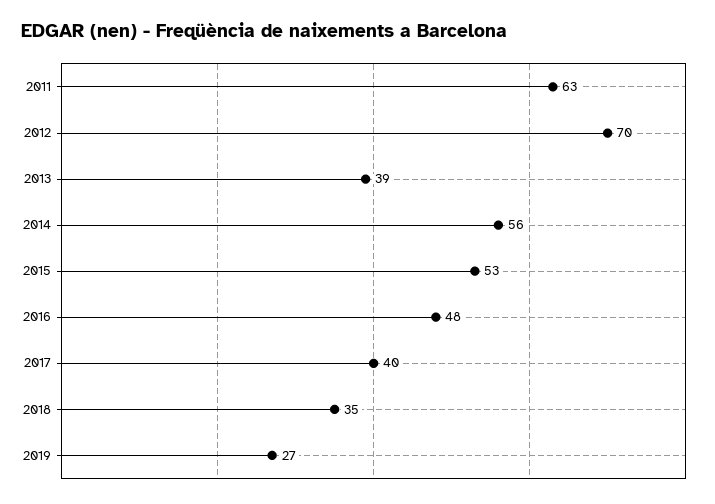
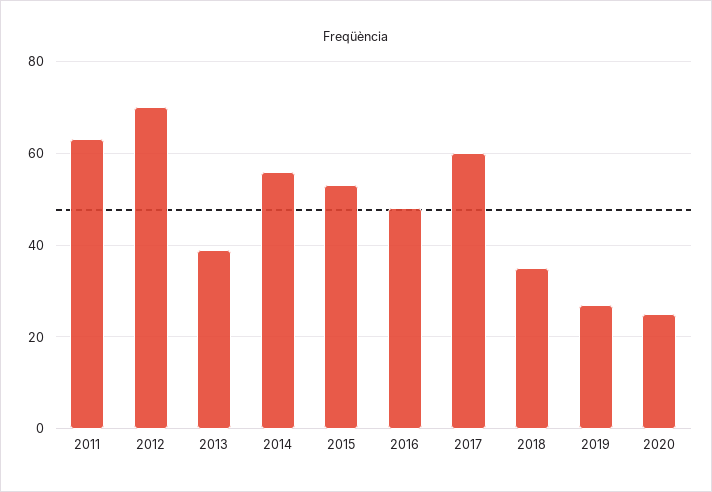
2017: 40 -> 60
2020: none -> 25

